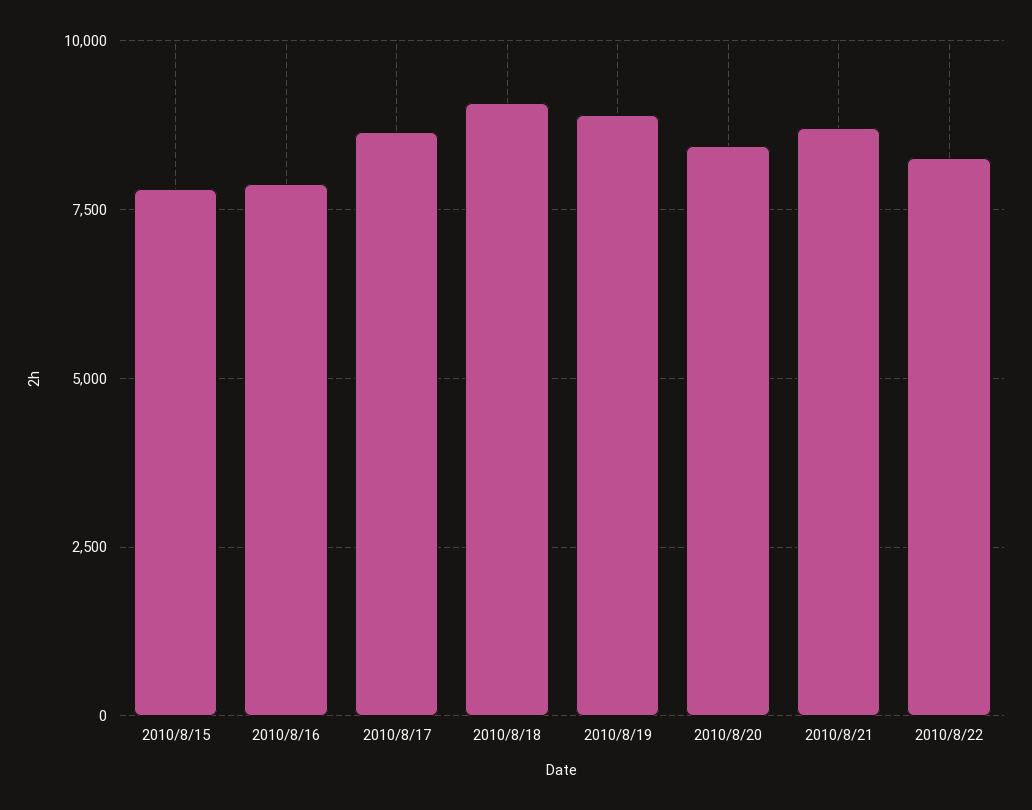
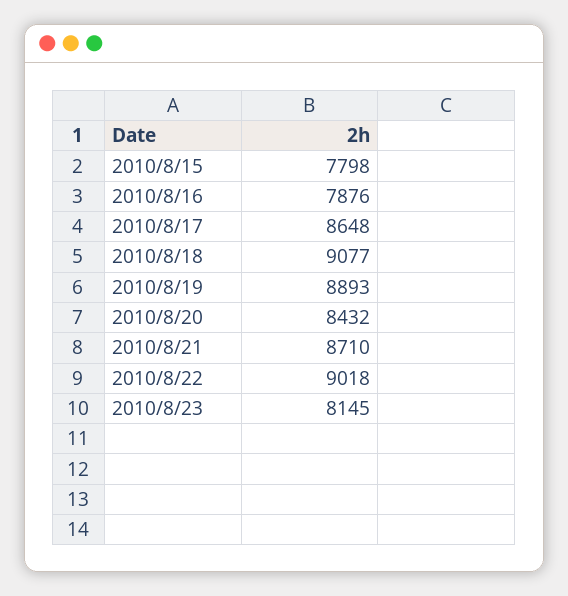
2010/8/22: 8250 -> 9018
2010/8/23: none -> 8145

